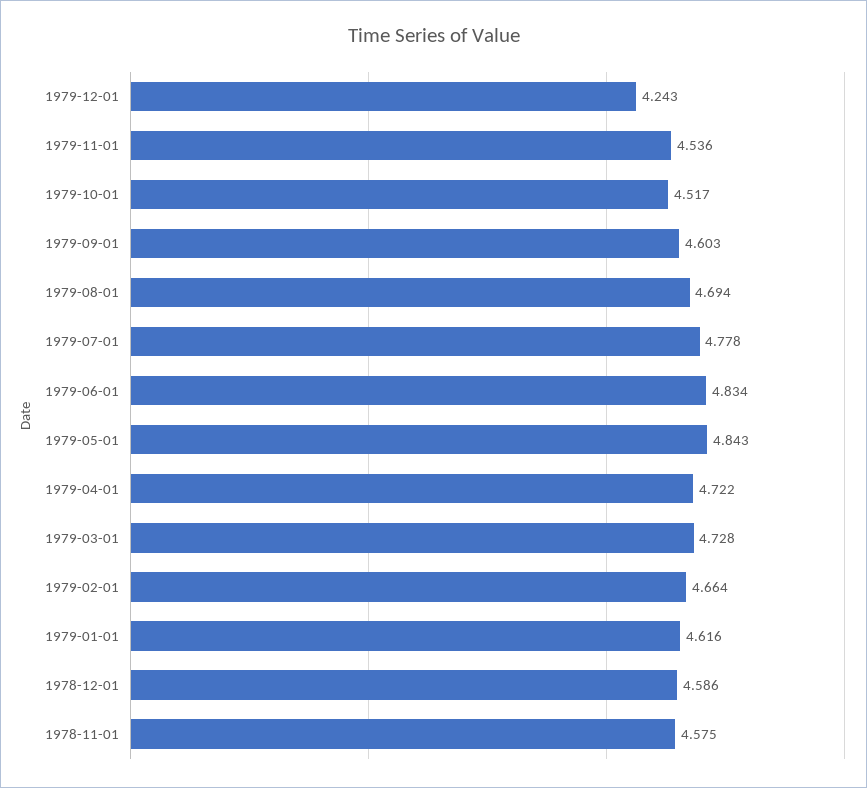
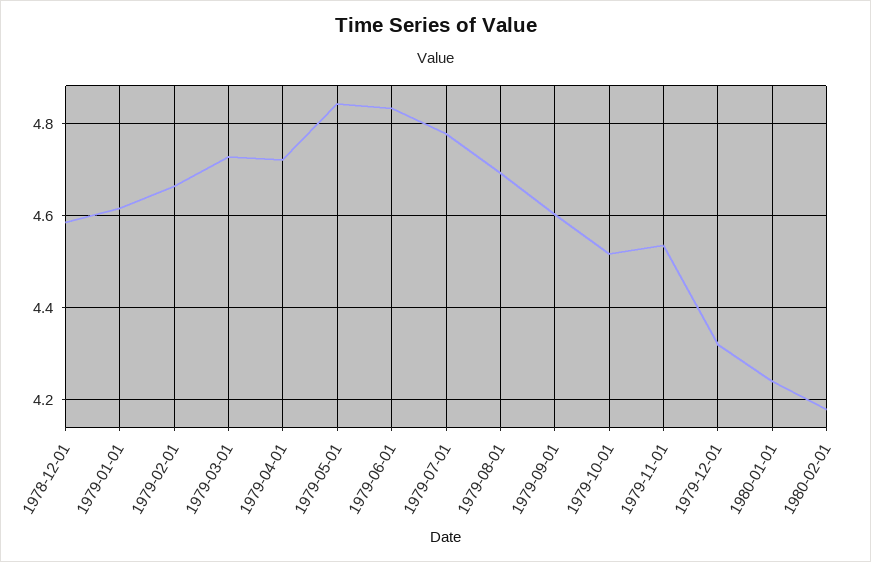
1979-12-01: 4.243 -> 4.32
1978-11-01: 4.575 -> none
1980-01-01: none -> 4.24
1980-02-01: none -> 4.18

